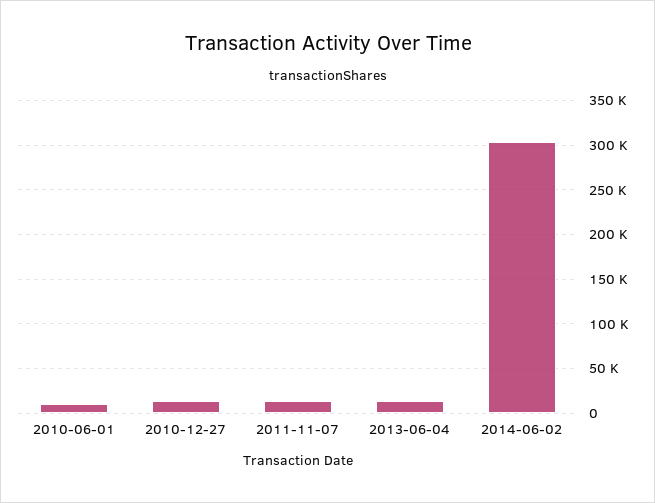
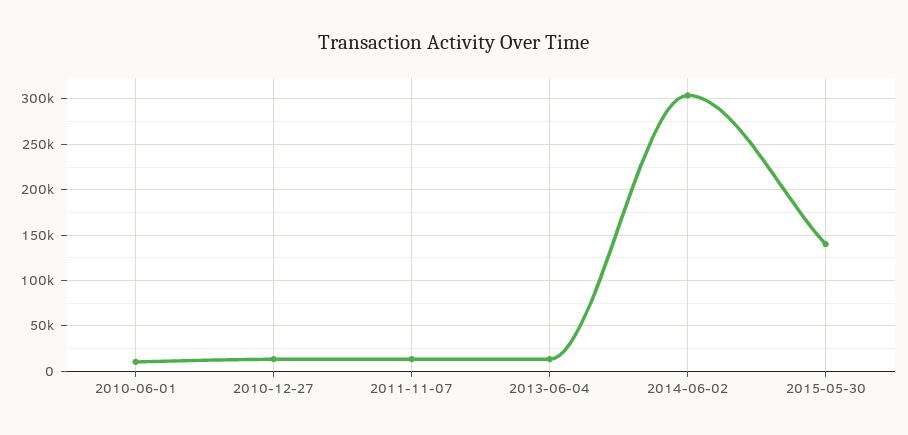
2015-05-30: none -> 140000

